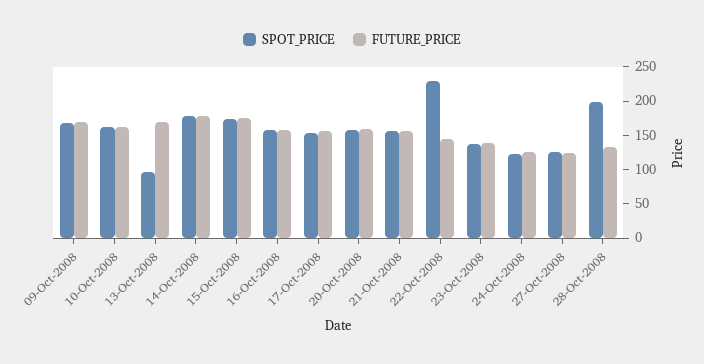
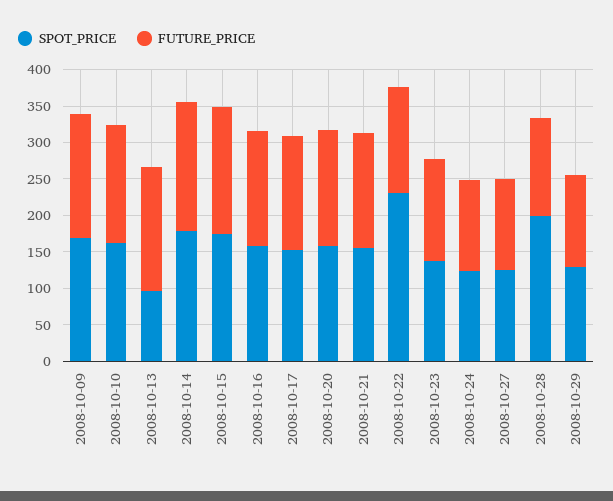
SPOT_PRICE, 2008-10-29: none -> 125
FUTURE_PRICE, 2008-10-29: none -> 125

